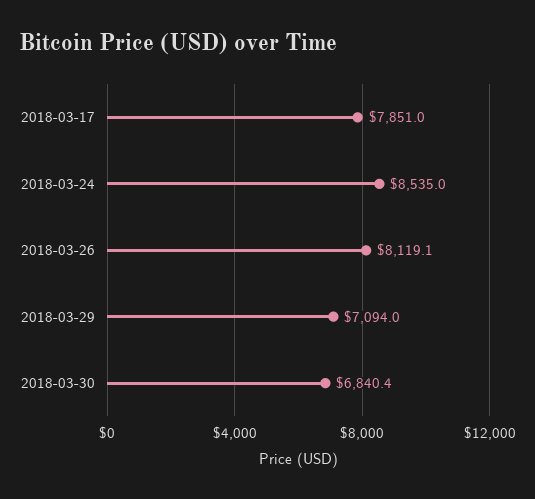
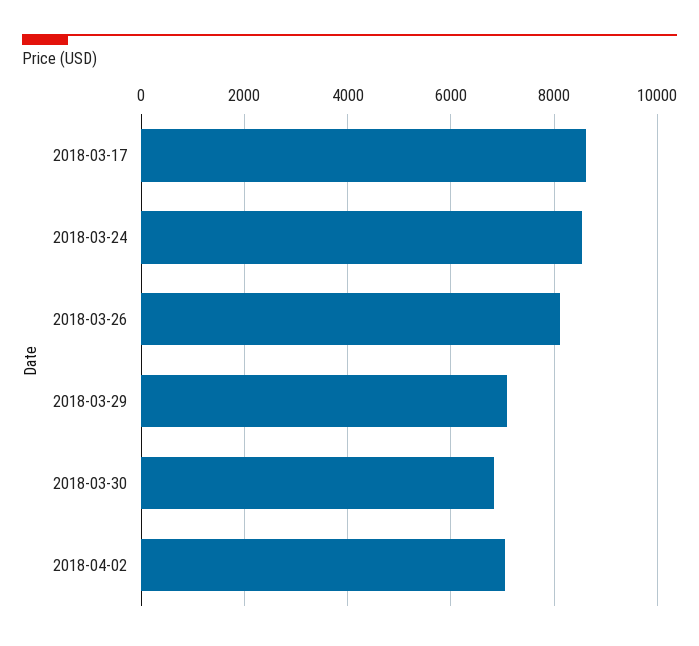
2018-03-17: 7851 -> 8600
2018-04-02: none -> 7000

